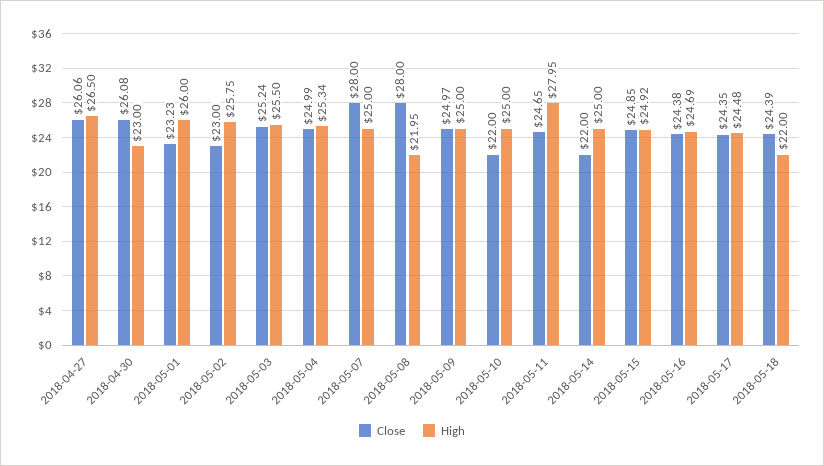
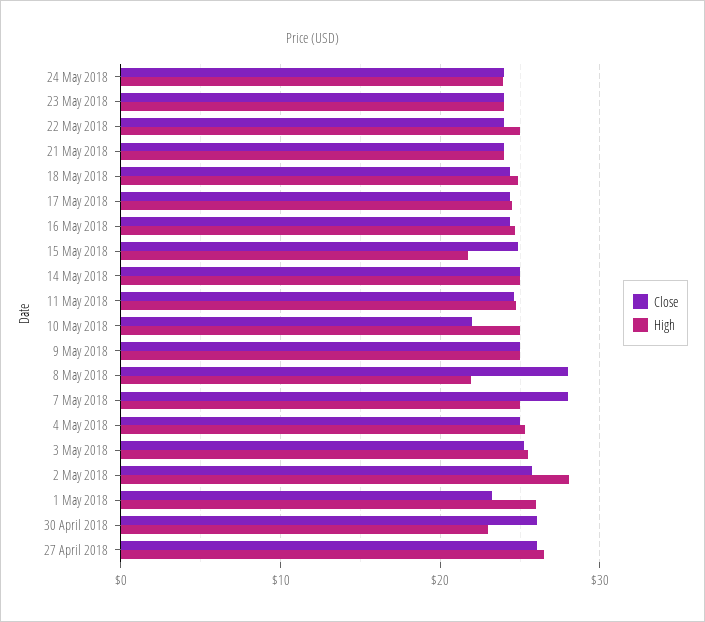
Close, 2018-05-02: 23 -> 26
High, 2018-05-02: 25.75 -> 28
High, 2018-05-11: 27.95 -> 25
Close, 2018-05-14: 22 -> 25
High, 2018-05-15: 24.92 -> 22
High, 2018-05-18: 22 -> 25
Close, 24 May 2018: none -> 24
High, 24 May 2018: none -> 24
Close, 23 May 2018: none -> 24
High, 23 May 2018: none -> 24
Close, 22 May 2018: none -> 24
High, 22 May 2018: none -> 25
Close, 21 May 2018: none -> 24
High, 21 May 2018: none -> 24

